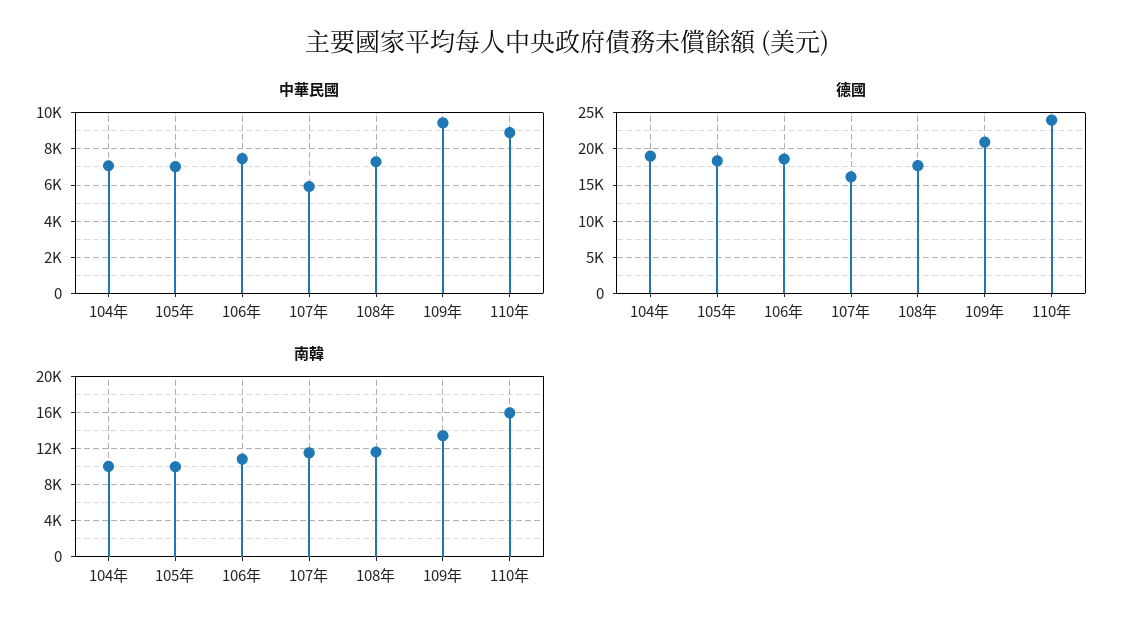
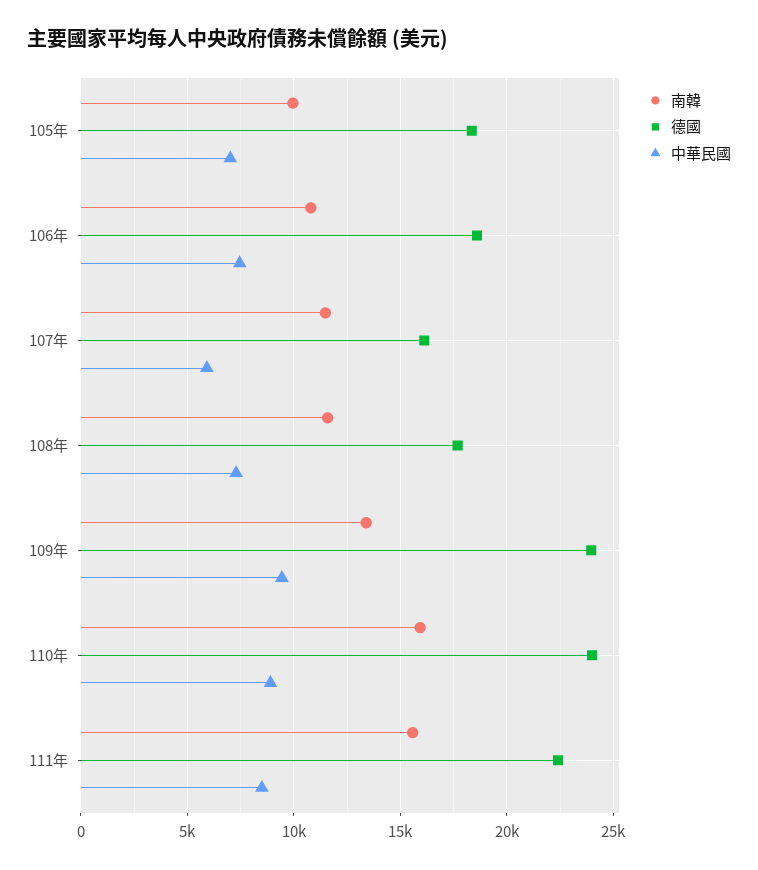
中華民國, 104年: 7000 -> none
德國, 104年: 19000 -> none
德國, 109年: 21000 -> 24000
南韓, 104年: 10000 -> none
南韓, 111年: none -> 15500
德國, 111年: none -> 22500
中華民國, 111年: none -> 8500

